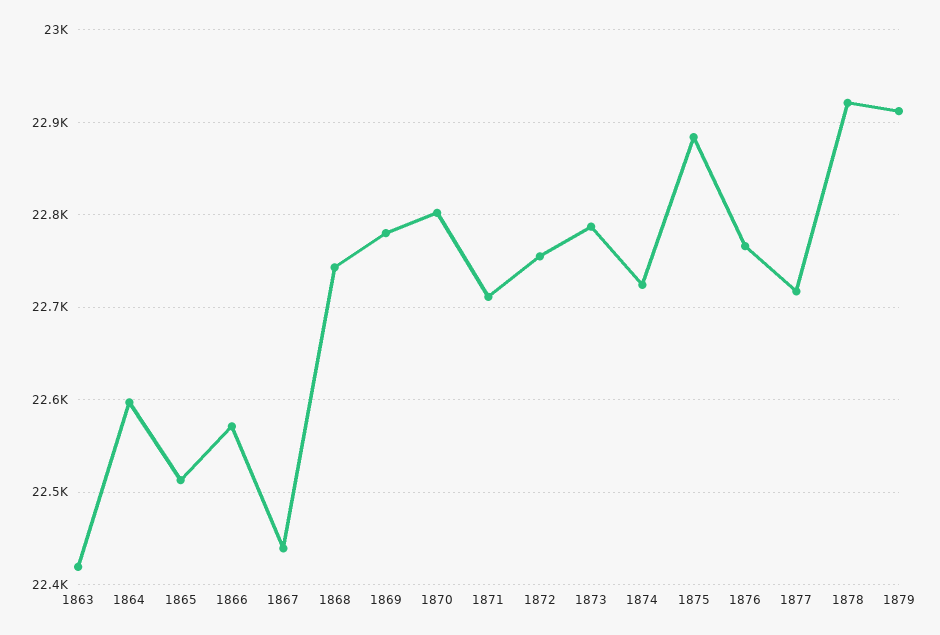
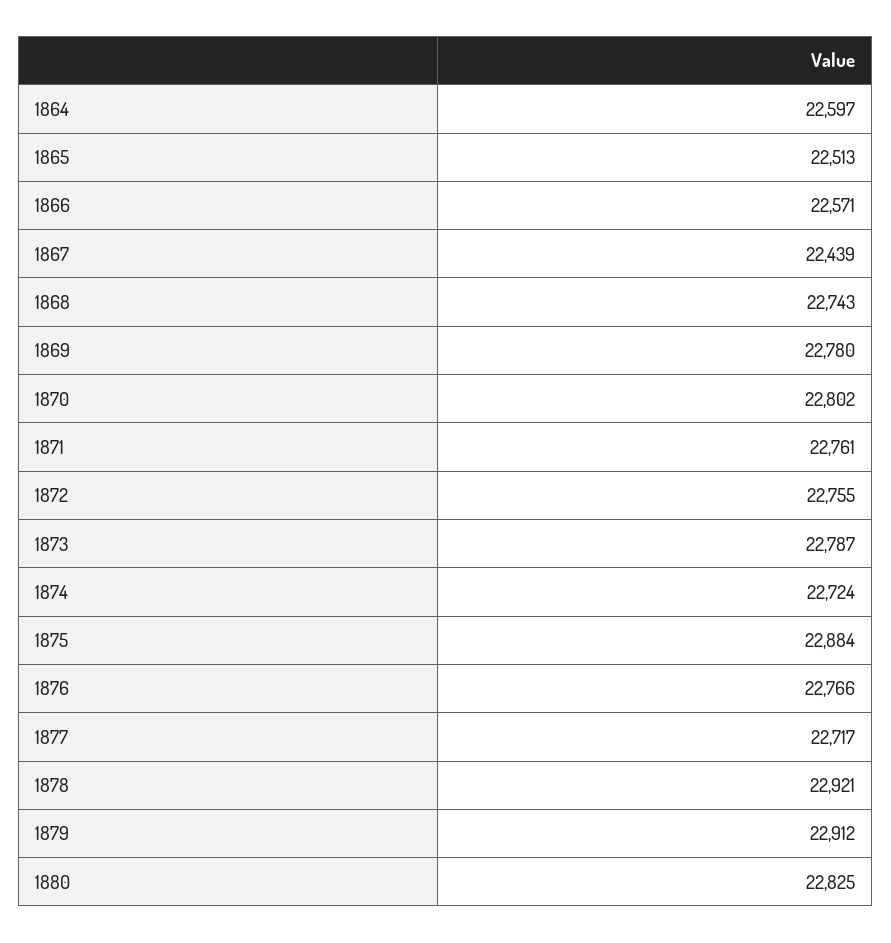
1863: 22420 -> none
1871: 22710 -> 22761
1880: none -> 22825

